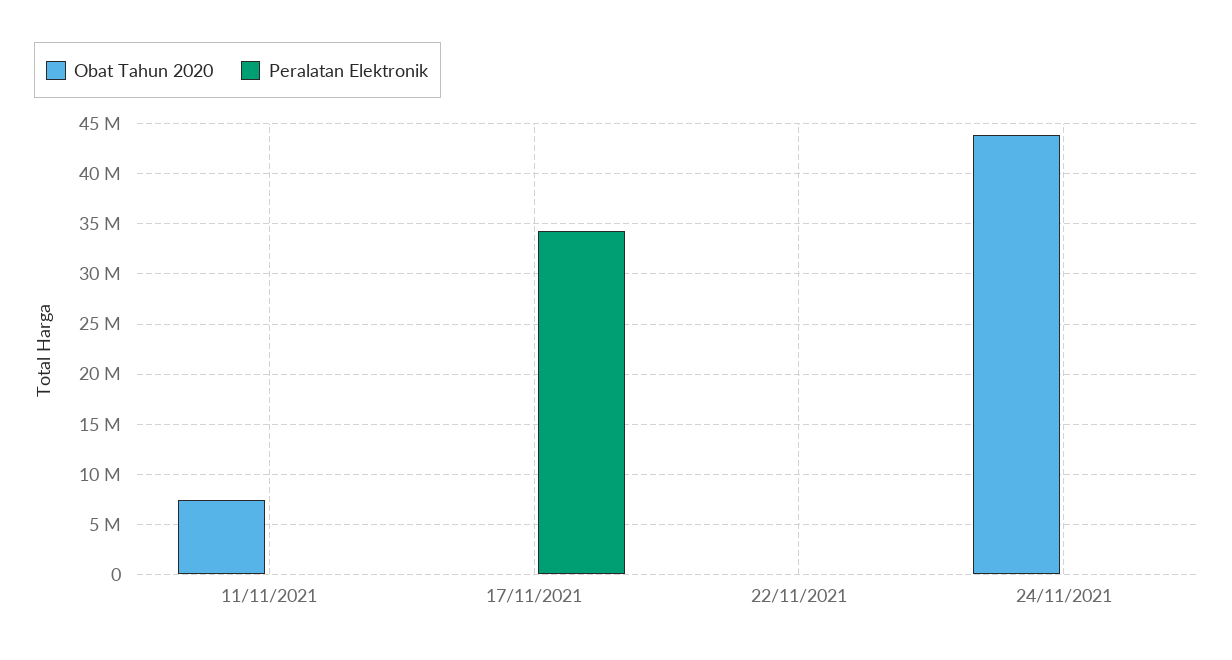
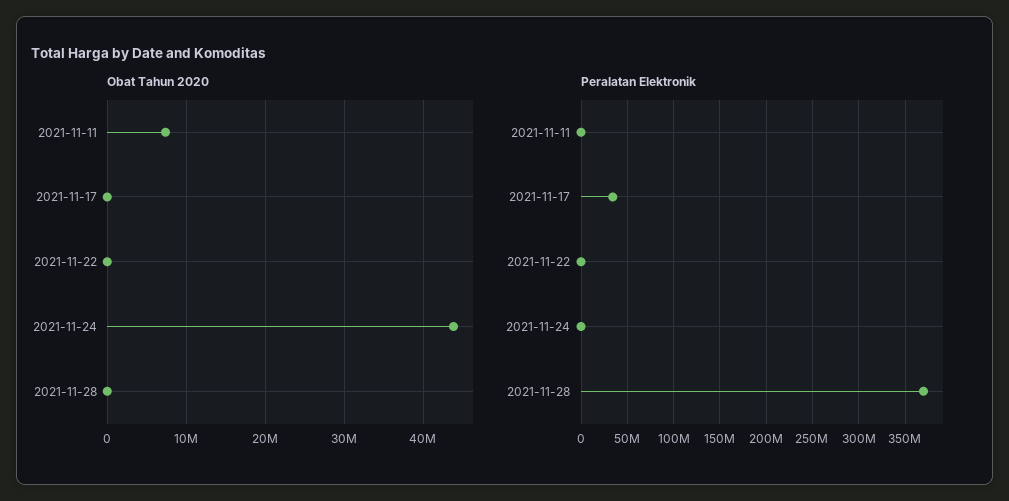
Obat Tahun 2020, 2021-11-28: none -> 0
Peralatan Elektronik, 2021-11-28: none -> 370000000

